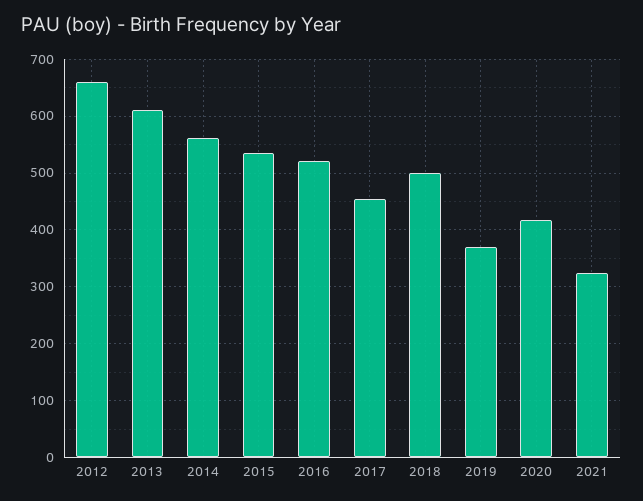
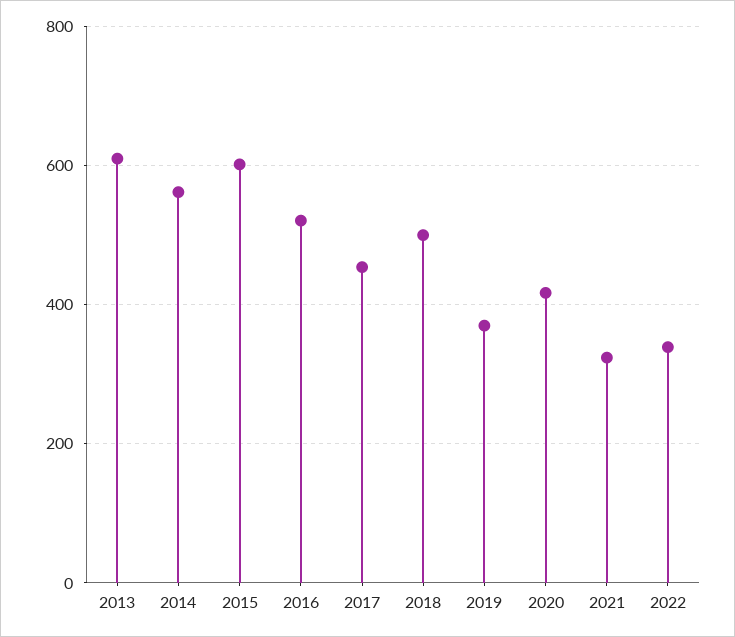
2012: 660 -> none
2015: 540 -> 600
2022: none -> 340

